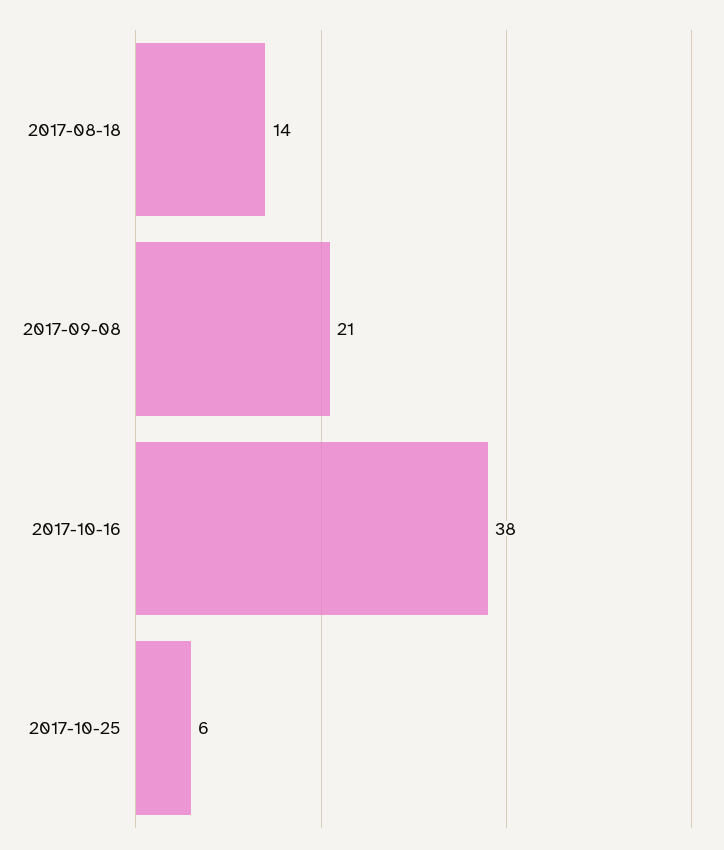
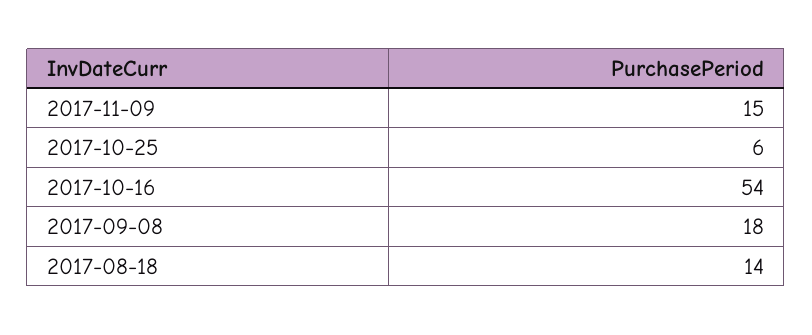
2017-09-08: 21 -> 18
2017-10-16: 38 -> 54
2017-11-09: none -> 15

